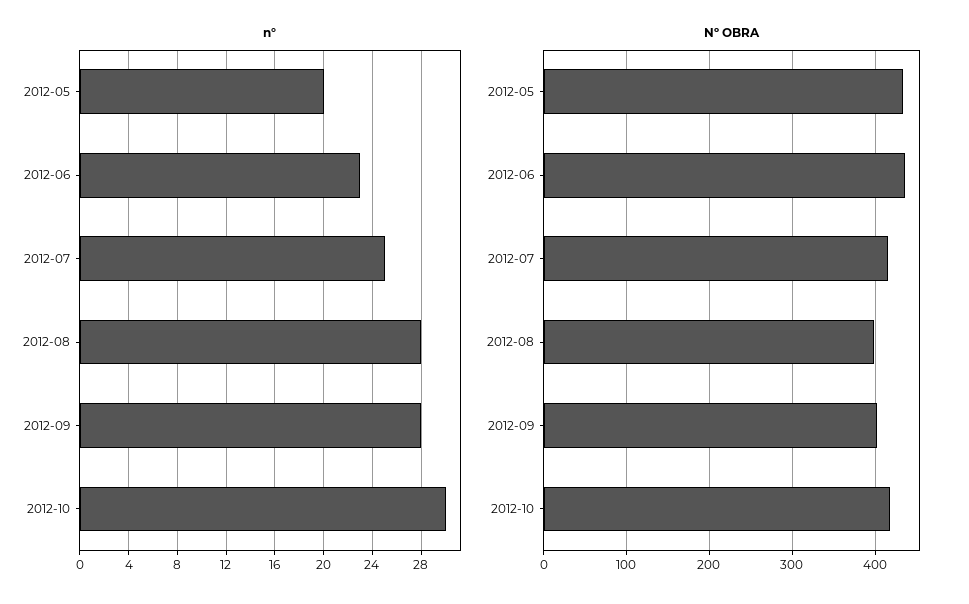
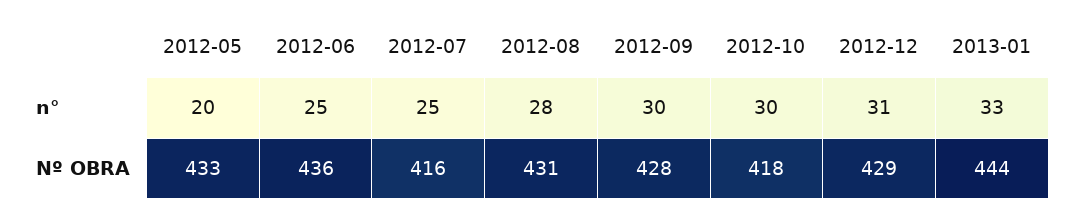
n°, 2012-06: 23 -> 25
n°, 2012-09: 28 -> 30
Nº OBRA, 2012-08: 400 -> 431
Nº OBRA, 2012-09: 400 -> 428
n°, 2012-12: none -> 31
n°, 2013-01: none -> 33
Nº OBRA, 2012-12: none -> 429
Nº OBRA, 2013-01: none -> 444

